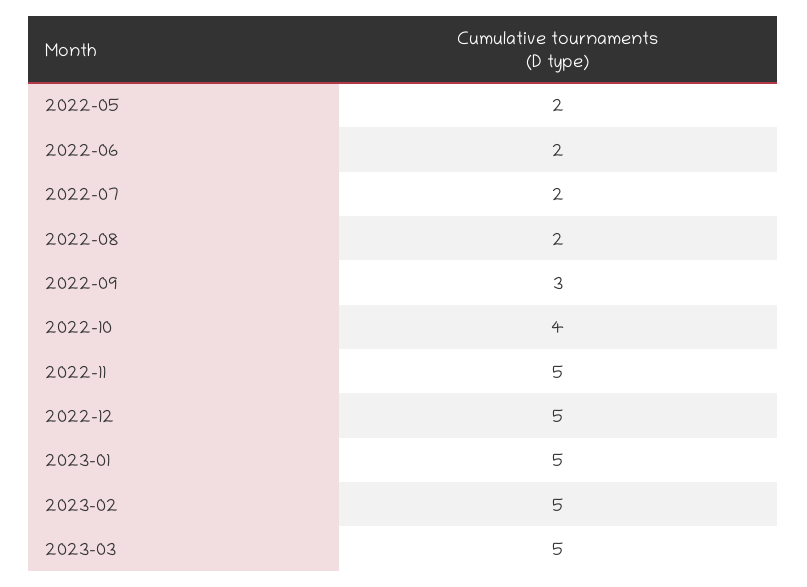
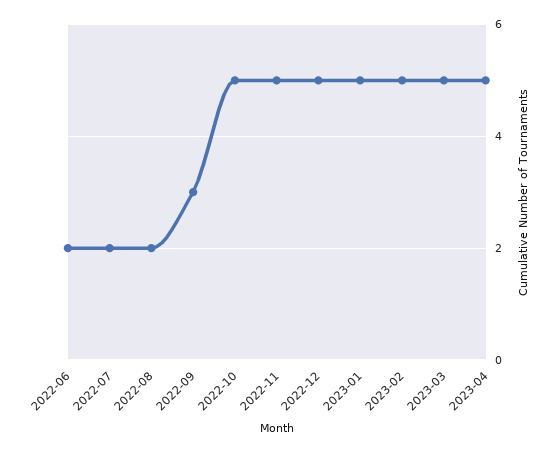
2022-05: 2 -> none
2022-10: 4 -> 5
2023-04: none -> 5

